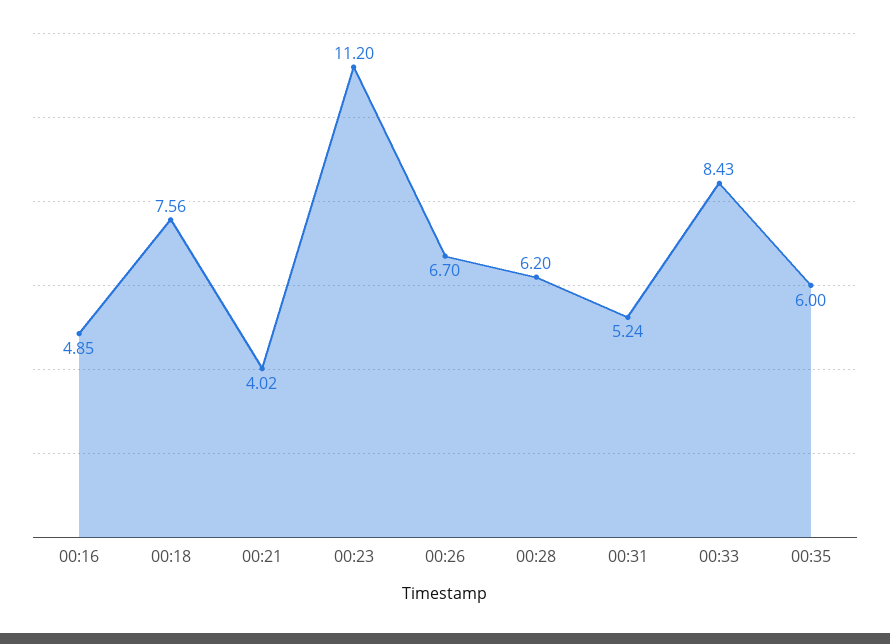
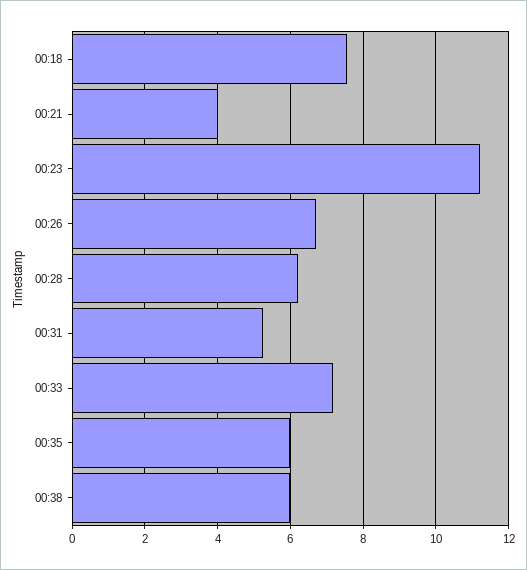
00:16: 4.85 -> none
00:33: 8.43 -> 7.2
00:38: none -> 6

